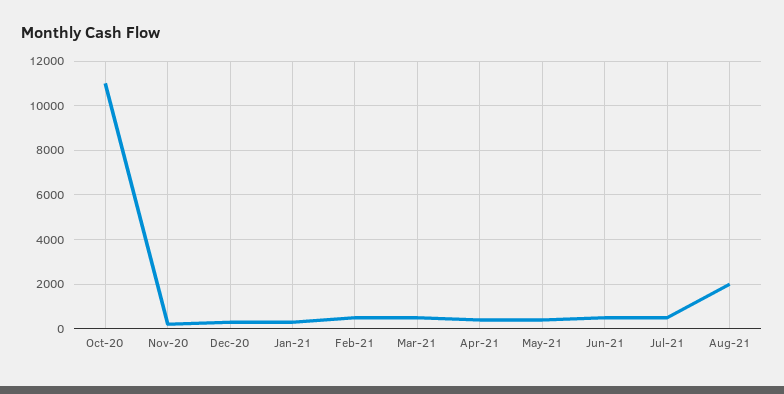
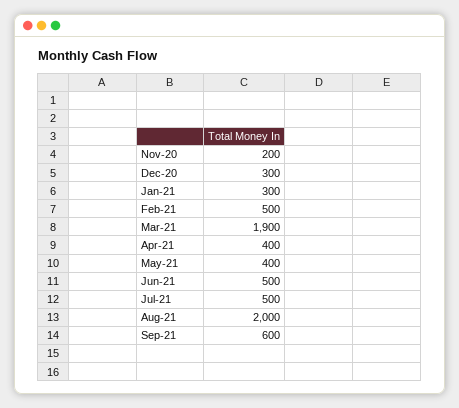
Oct-20: 11000 -> none
Mar-21: 500 -> 1900
Sep-21: none -> 600

